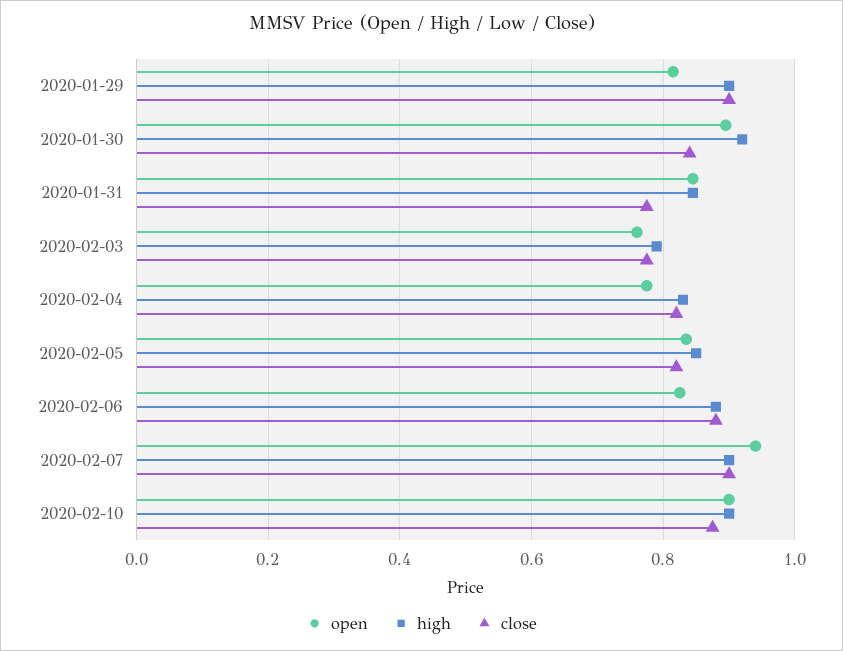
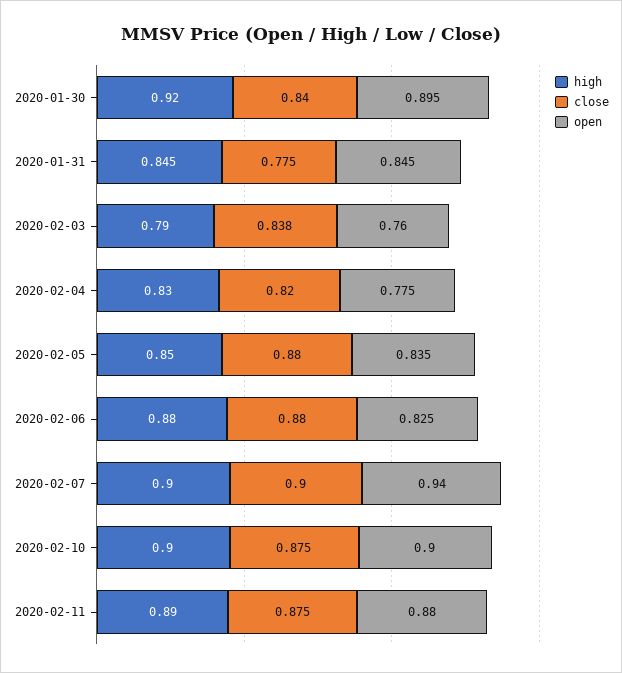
open, 2020-01-29: 0.82 -> none
high, 2020-01-29: 0.9 -> none
close, 2020-01-29: 0.9 -> none
close, 2020-02-03: 0.78 -> 0.838
close, 2020-02-05: 0.82 -> 0.88
high, 2020-02-11: none -> 0.89
close, 2020-02-11: none -> 0.875
open, 2020-02-11: none -> 0.88

